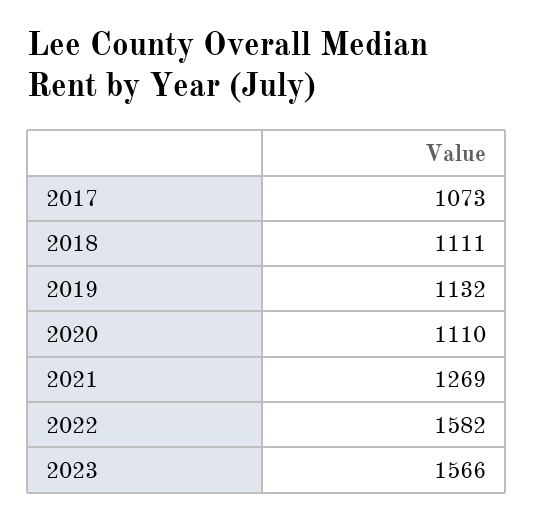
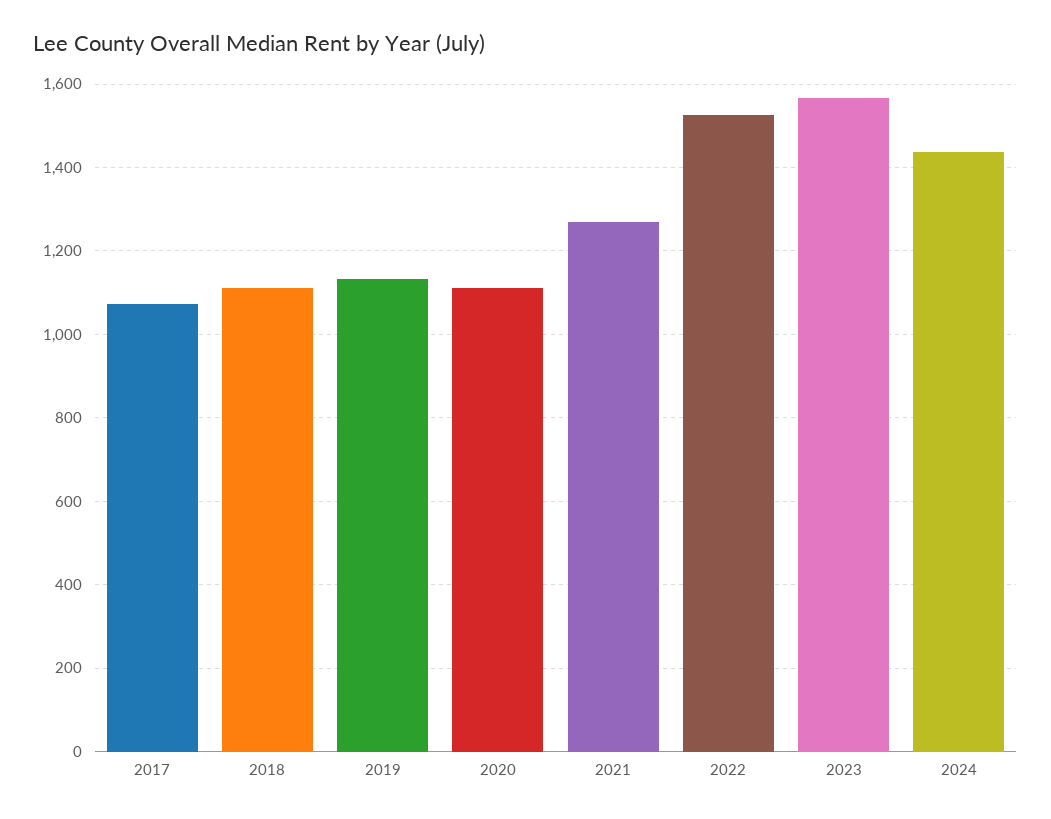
2022: 1582 -> 1520
2024: none -> 1440

